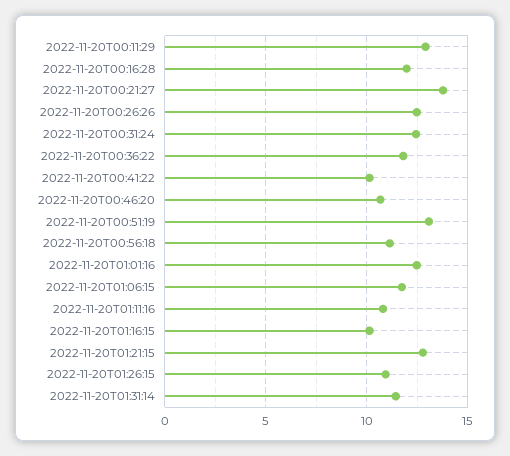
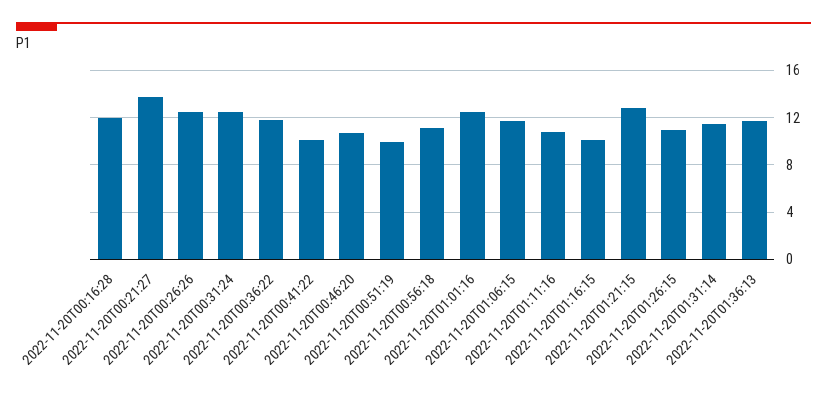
2022-11-20T00:11:29: 13 -> none
2022-11-20T00:51:19: 13 -> 10
2022-11-20T01:36:13: none -> 12

